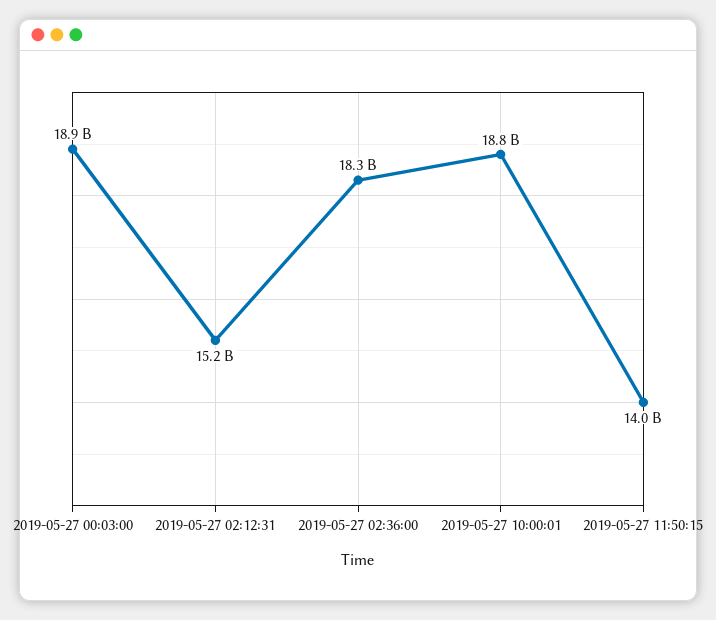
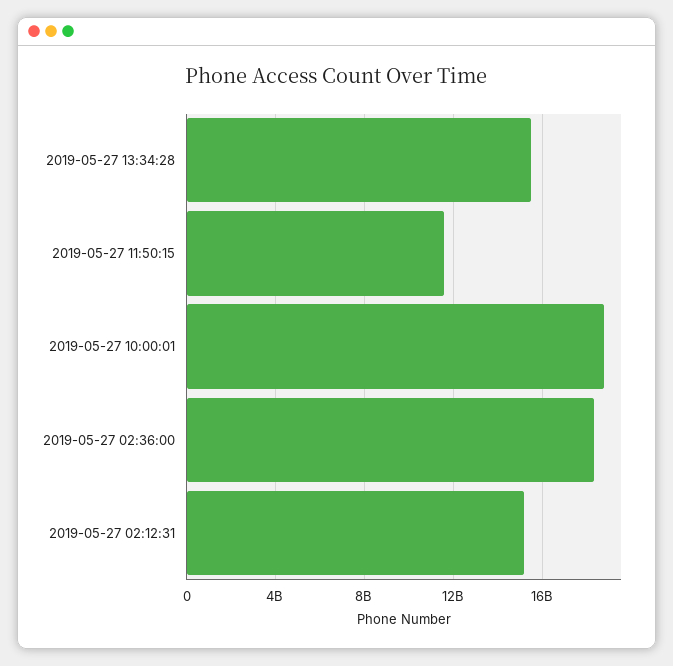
2019-05-27 00:03:00: 18900000000 -> none
2019-05-27 11:50:15: 14000000000 -> 11500000000
2019-05-27 13:34:28: none -> 15500000000

